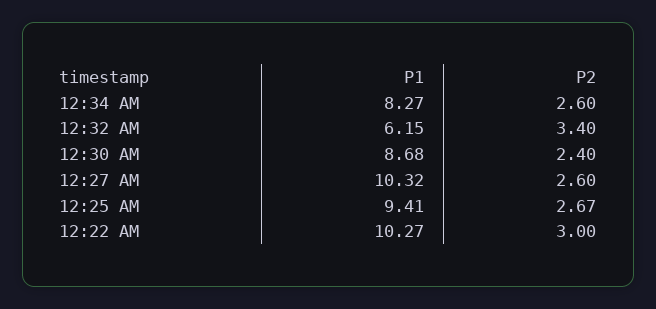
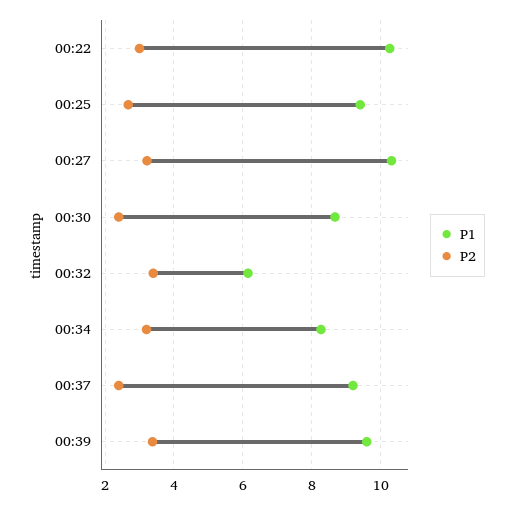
P2, 12:34 AM: 2.6 -> 3.2
P2, 12:27 AM: 2.6 -> 3.2
P1, 00:37: none -> 9.2
P2, 00:37: none -> 2.4
P1, 00:39: none -> 9.6
P2, 00:39: none -> 3.4

